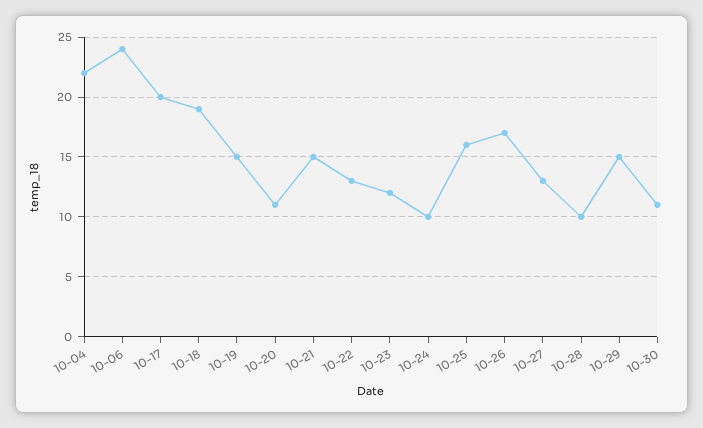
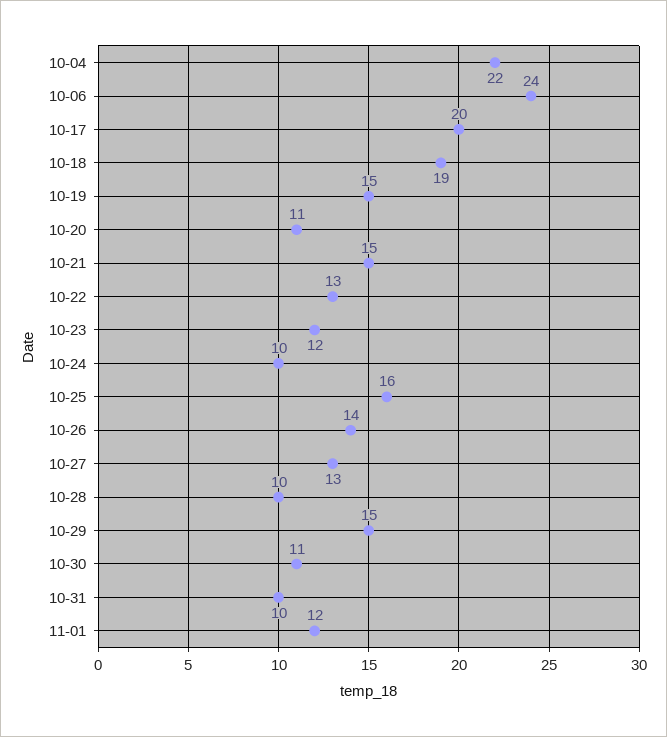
10-26: 17 -> 14
10-31: none -> 10
11-01: none -> 12

